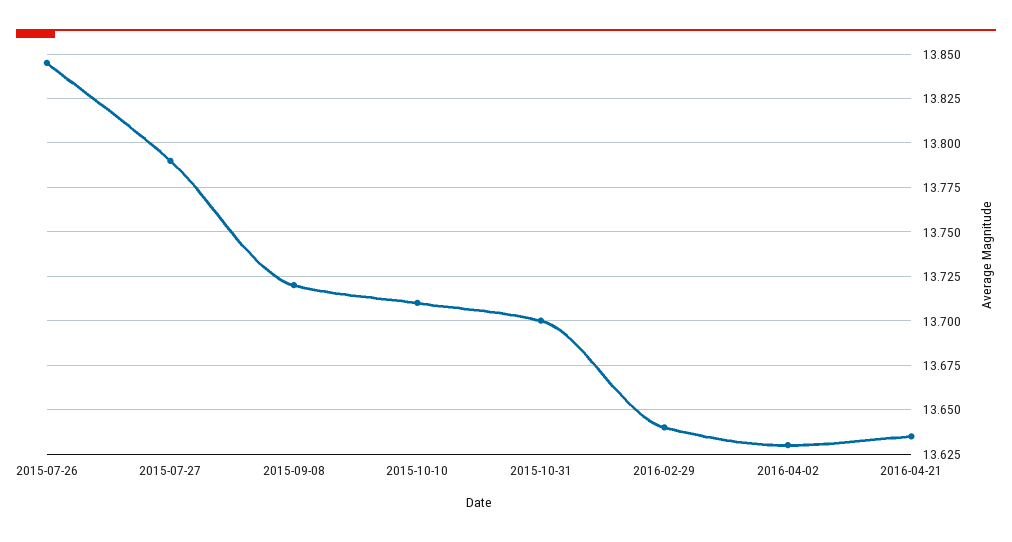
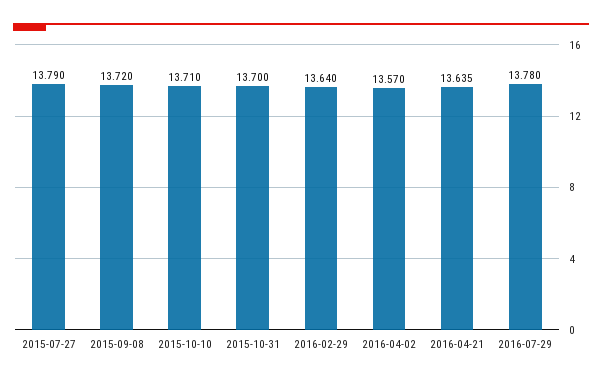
2015-07-26: 13.845 -> none
2016-04-02: 13.63 -> 13.57
2016-07-29: none -> 13.78

